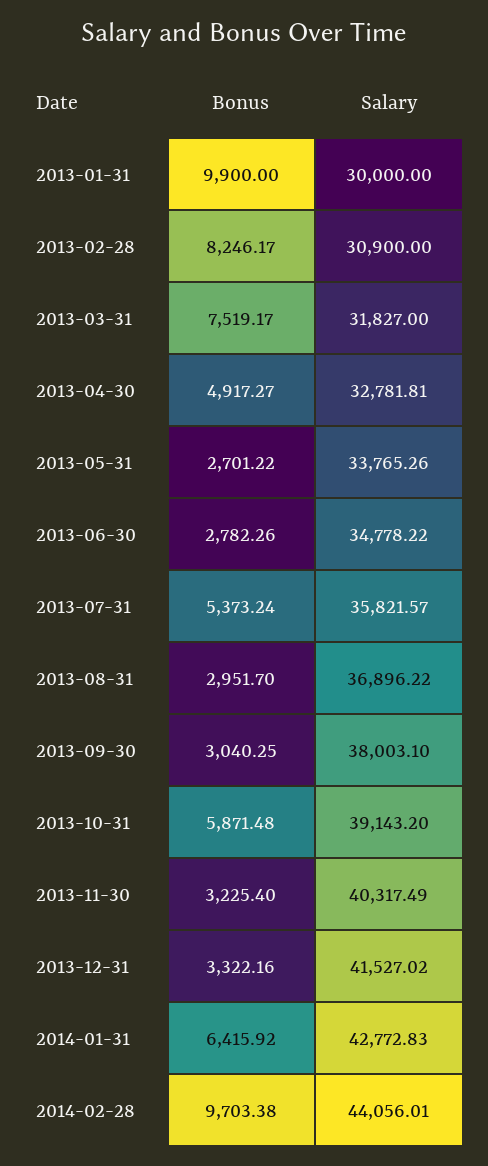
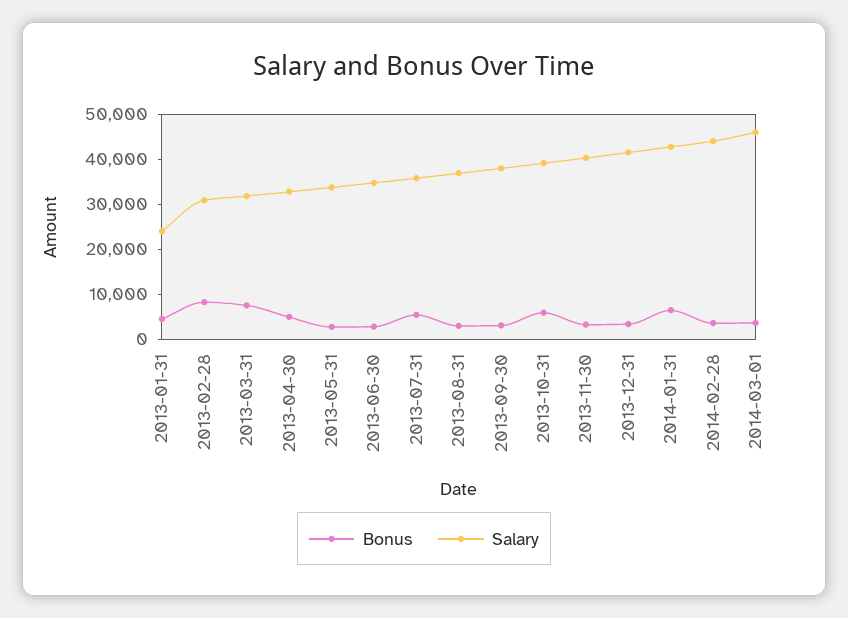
Bonus, 2013-01-31: 9900 -> 4000
Salary, 2013-01-31: 30000 -> 24000
Bonus, 2014-02-28: 9703.38 -> 4000
Bonus, 2014-03-01: none -> 4000
Salary, 2014-03-01: none -> 46000

